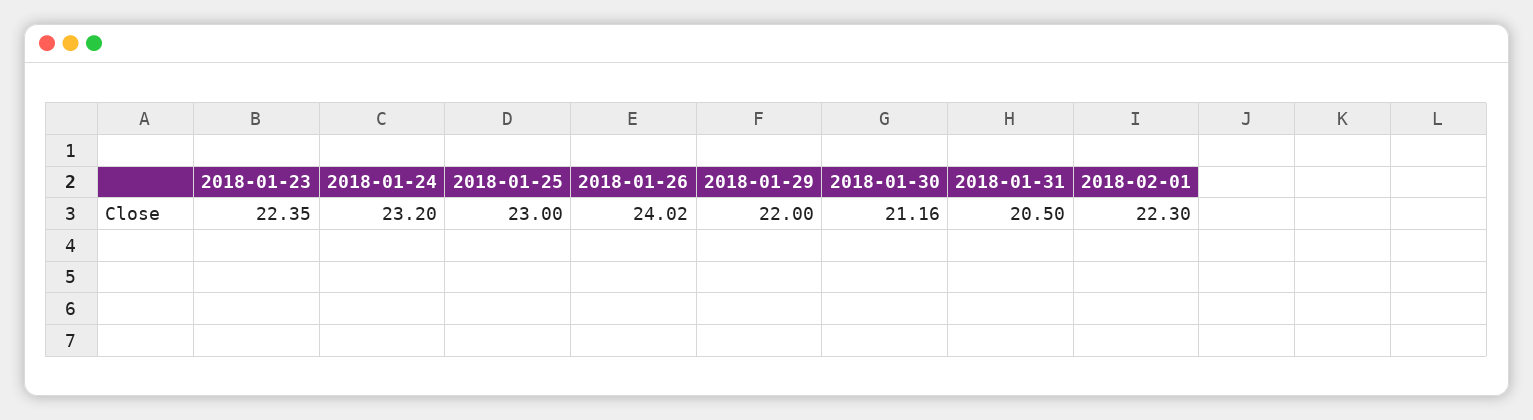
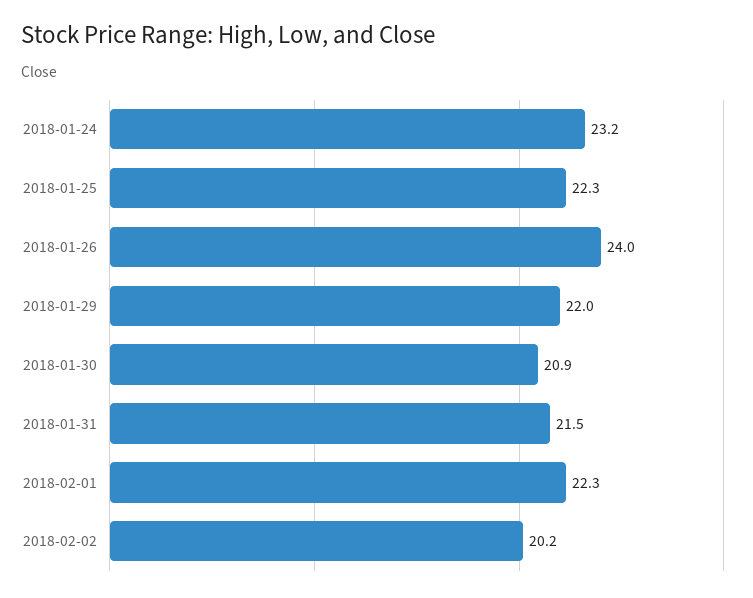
2018-01-23: 22.35 -> none
2018-01-25: 23 -> 22.3
2018-01-30: 21.16 -> 20.9
2018-01-31: 20.5 -> 21.5
2018-02-02: none -> 20.2

